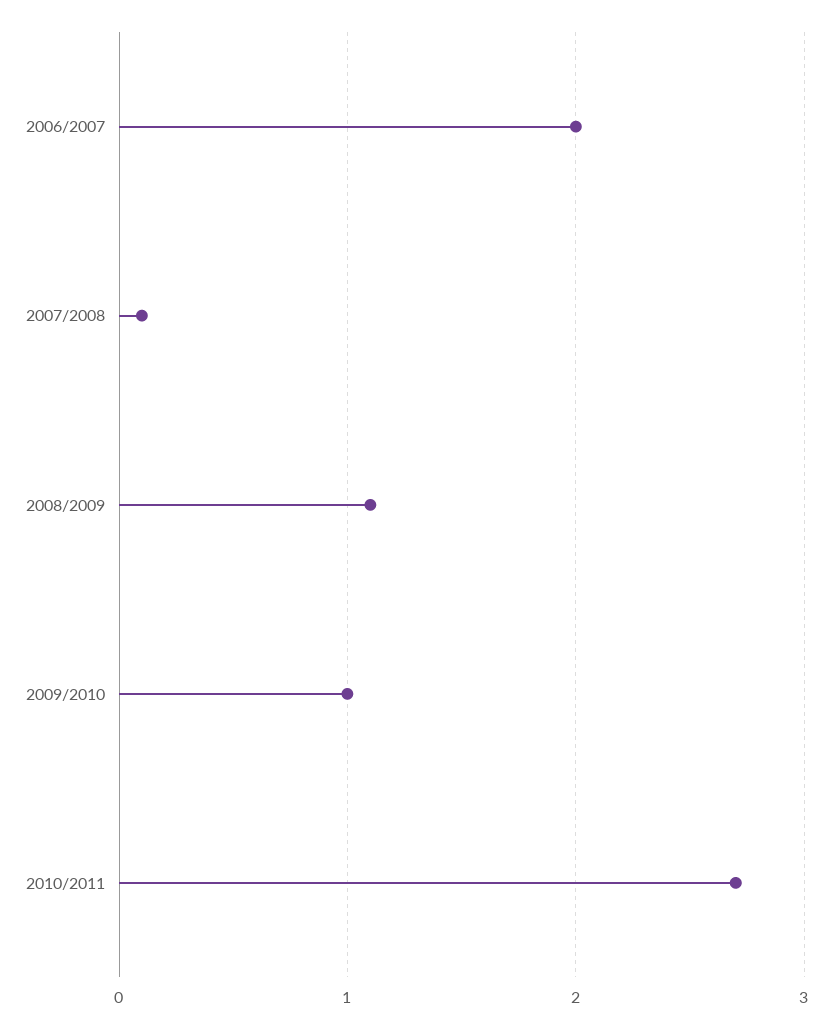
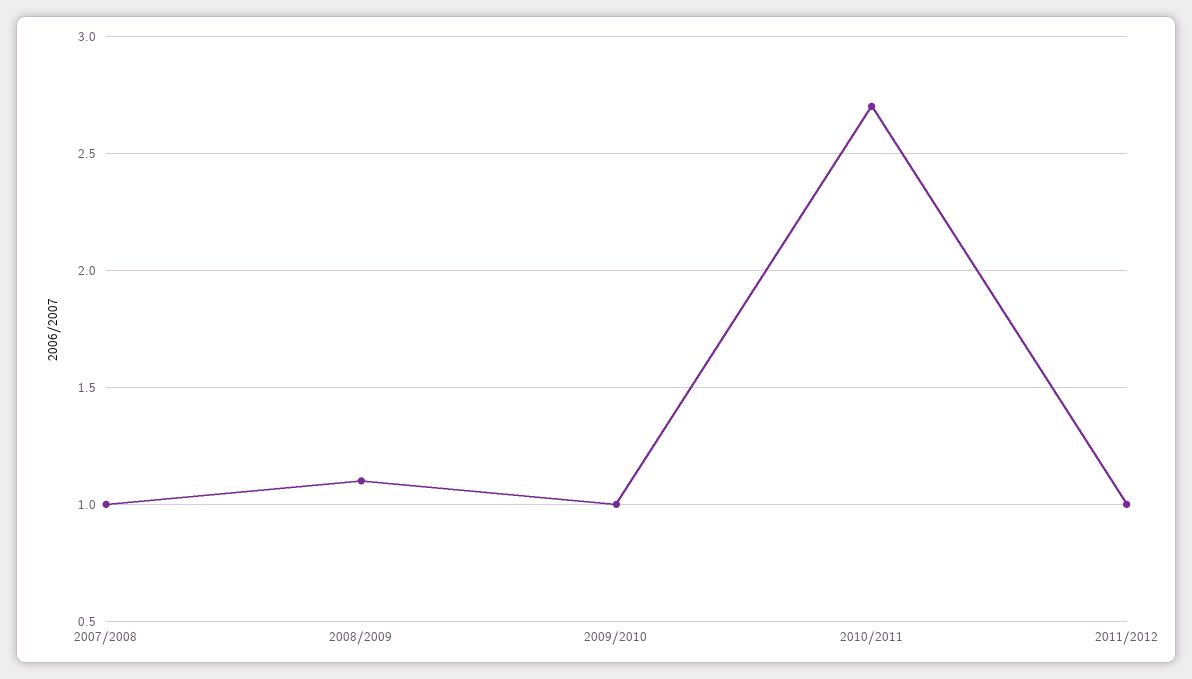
2006/2007: 2 -> none
2007/2008: 0.1 -> 1
2011/2012: none -> 1

